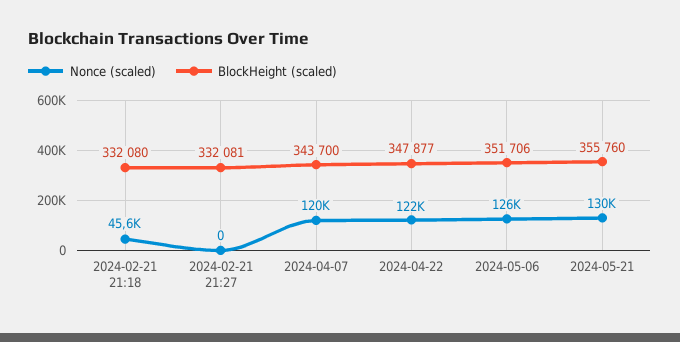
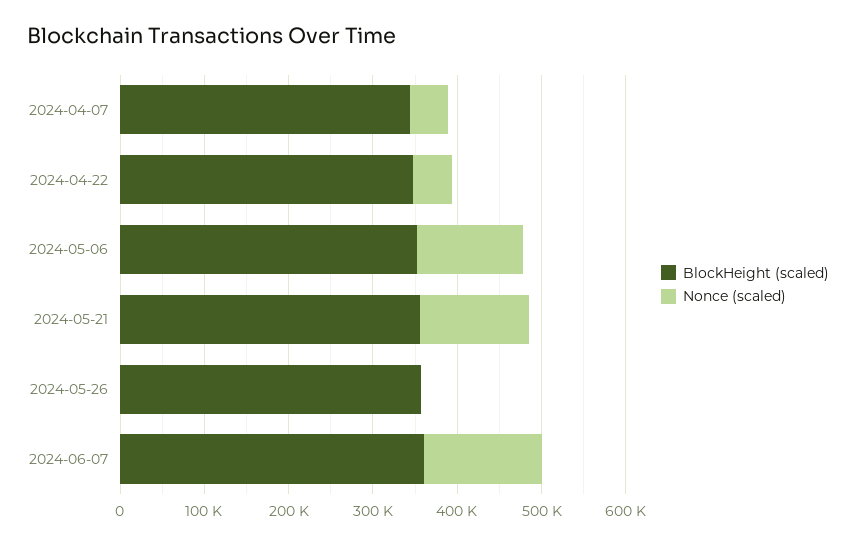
Nonce (scaled), 2024-02-21 21:18: 45600 -> none
BlockHeight (scaled), 2024-02-21 21:18: 332080 -> none
Nonce (scaled), 2024-02-21 21:27: 0 -> none
BlockHeight (scaled), 2024-02-21 21:27: 332081 -> none
Nonce (scaled), 2024-04-07: 120000 -> 40000
Nonce (scaled), 2024-04-22: 122000 -> 40000
BlockHeight (scaled), 2024-05-26: none -> 360000
Nonce (scaled), 2024-05-26: none -> 0
BlockHeight (scaled), 2024-06-07: none -> 360000
Nonce (scaled), 2024-06-07: none -> 140000

